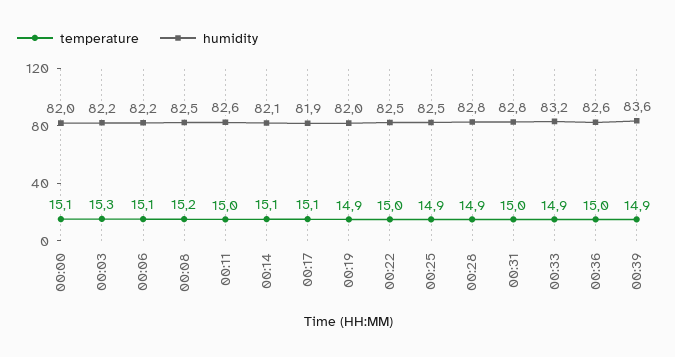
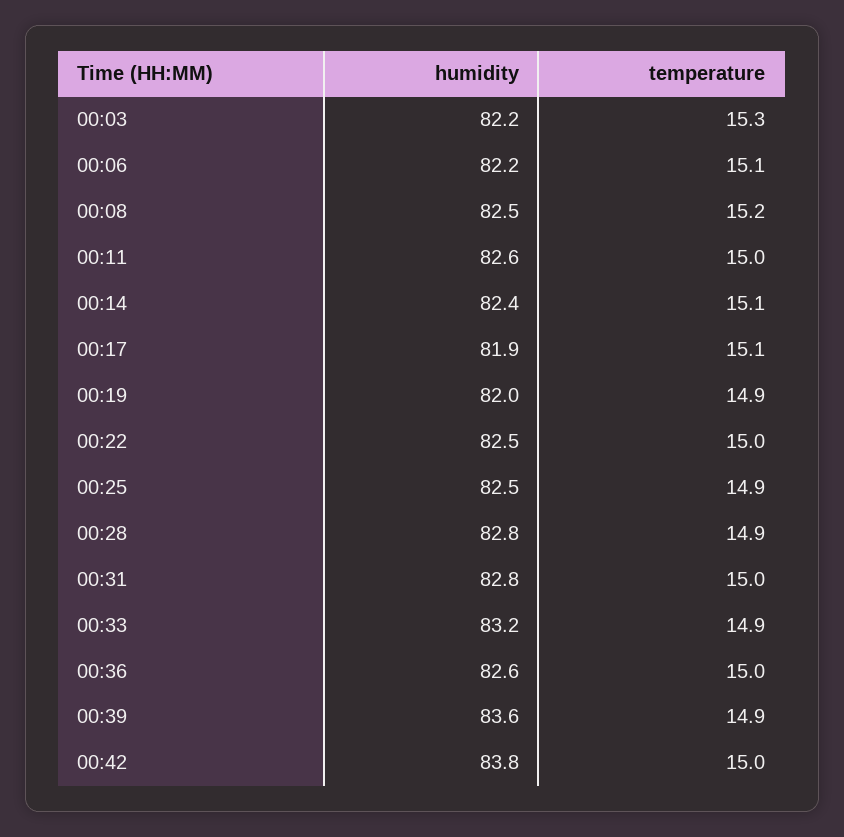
temperature, 00:00: 15.1 -> none
humidity, 00:00: 82 -> none
humidity, 00:14: 82.1 -> 82.4
humidity, 00:42: none -> 83.8
temperature, 00:42: none -> 15

